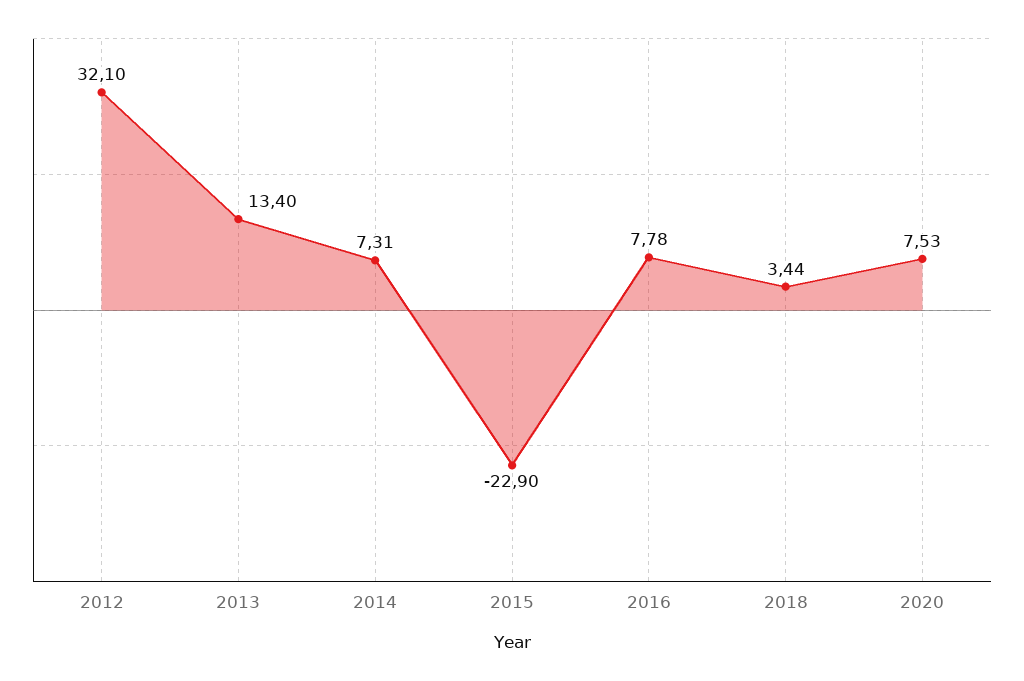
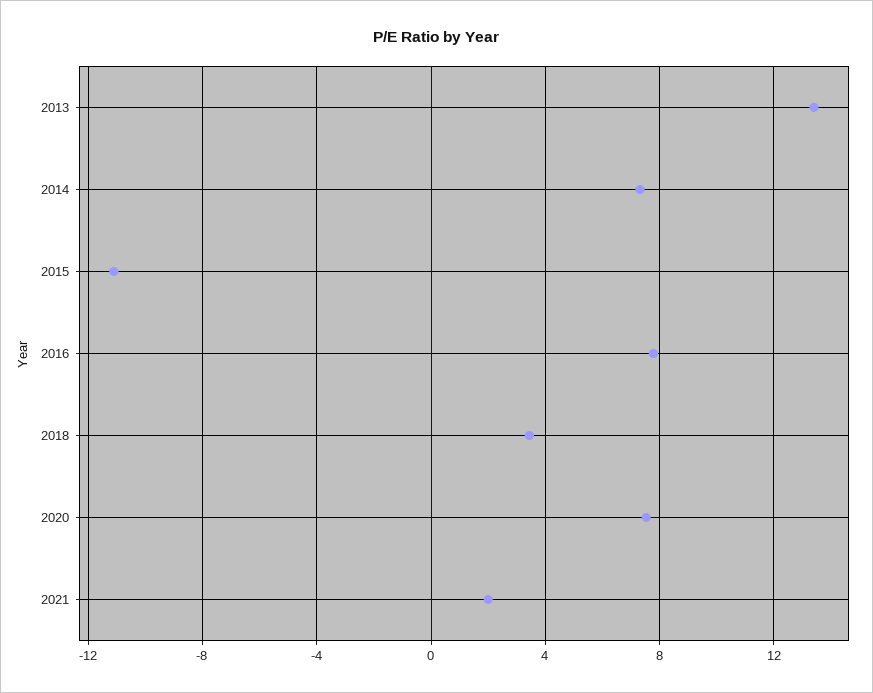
2012: 32.1 -> none
2015: -22.9 -> -11
2021: none -> 2

